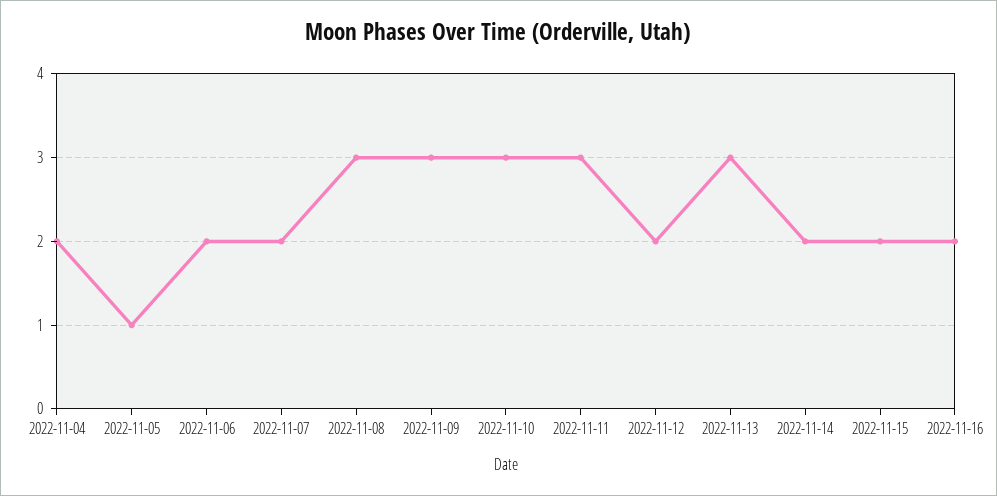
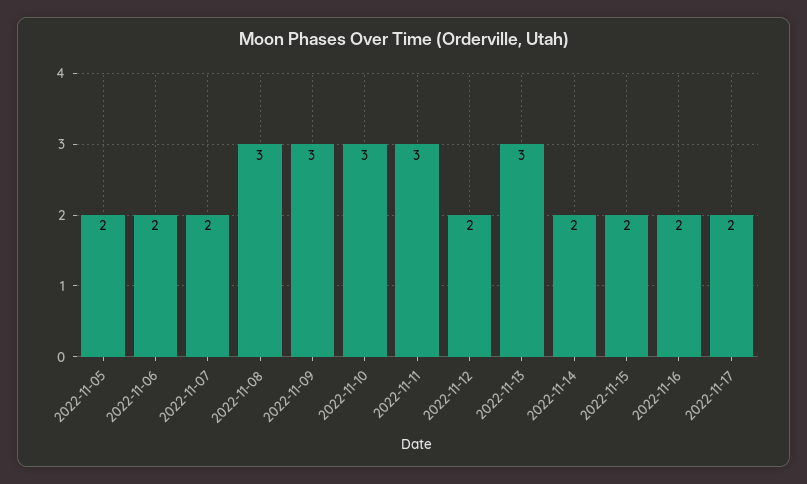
2022-11-04: 2 -> none
2022-11-05: 1 -> 2
2022-11-17: none -> 2

